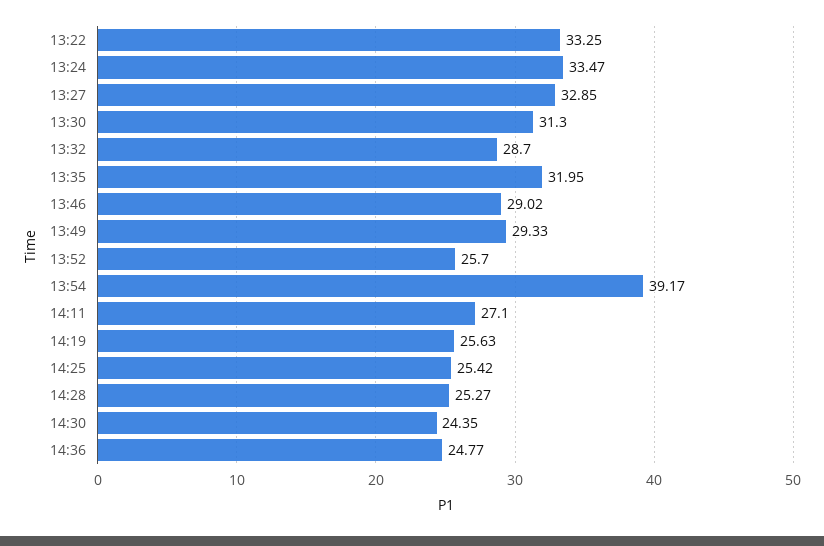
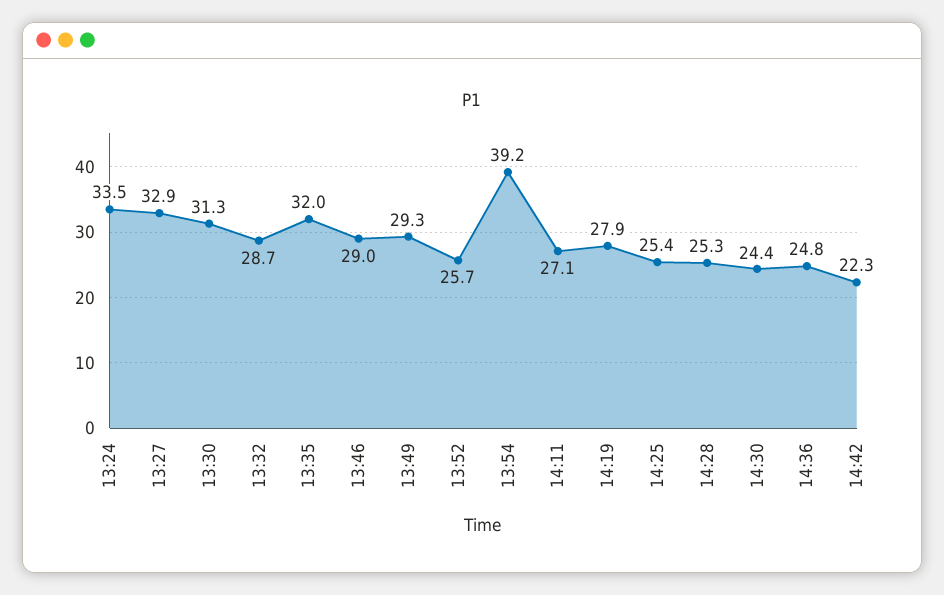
13:22: 33.25 -> none
14:19: 25.63 -> 27.9
14:42: none -> 22.3

